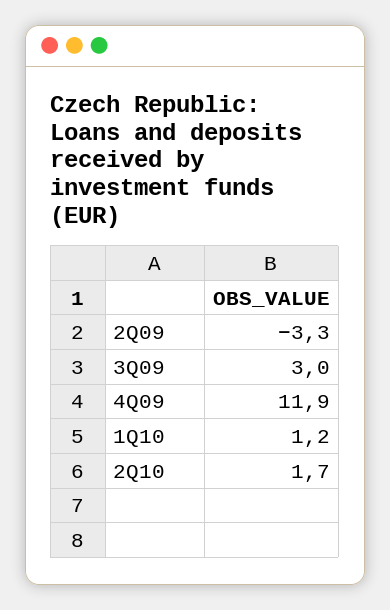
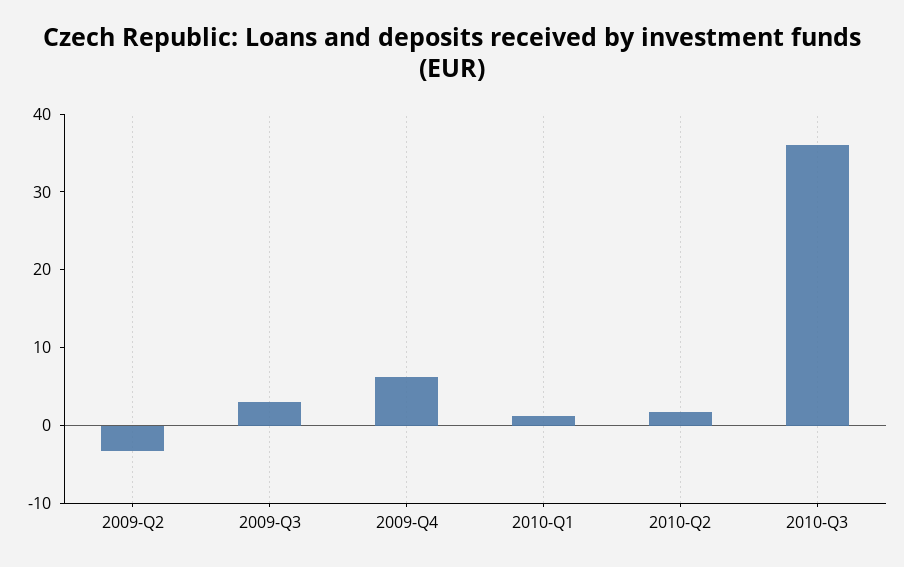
4Q09: 11.9 -> 6
2010-Q3: none -> 36

